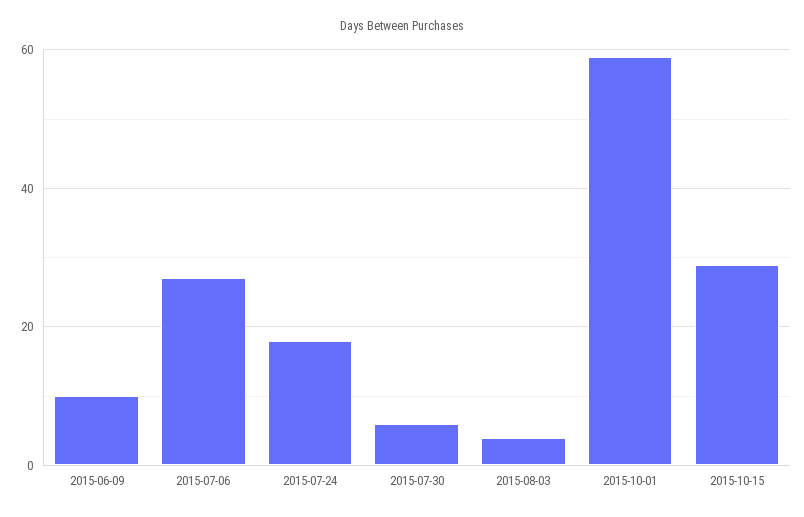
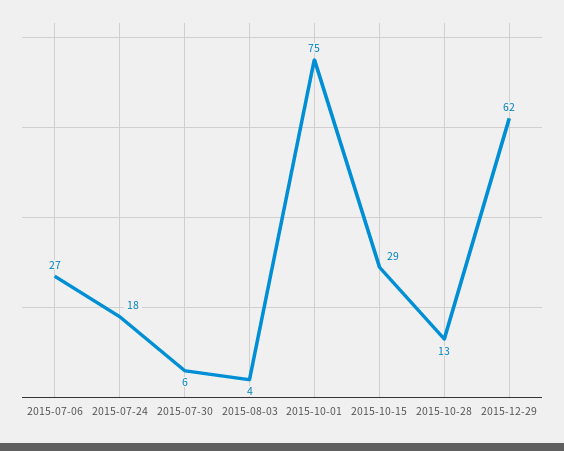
2015-06-09: 10 -> none
2015-10-01: 60 -> 75
2015-10-28: none -> 13
2015-12-29: none -> 62

